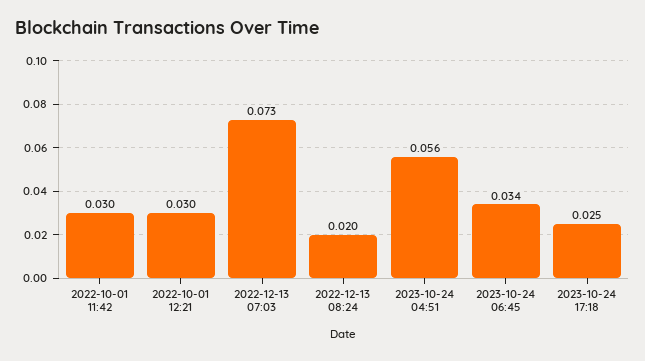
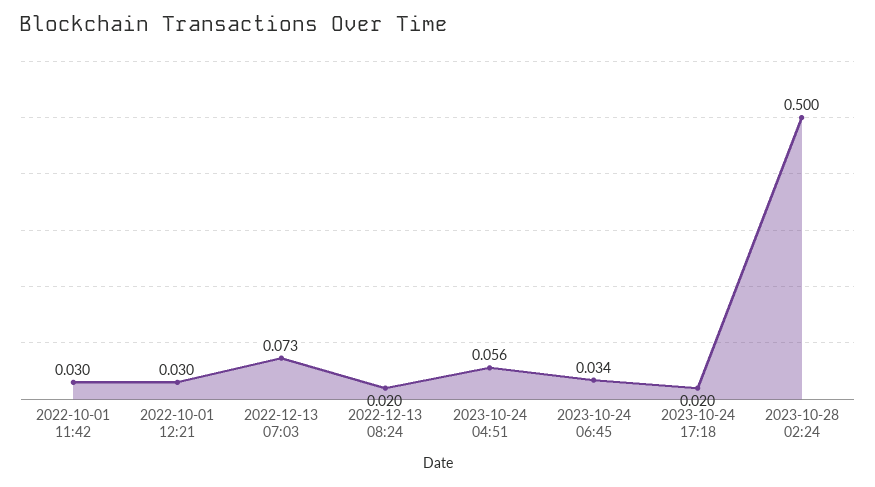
2023-10-24 17:18: 0.025 -> 0.02
2023-10-28 02:24: none -> 0.5

